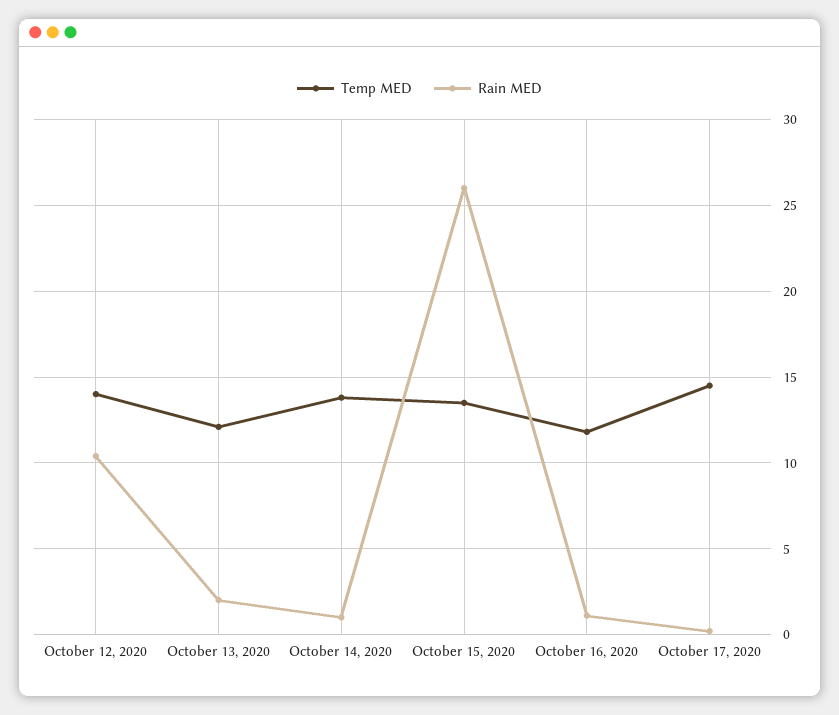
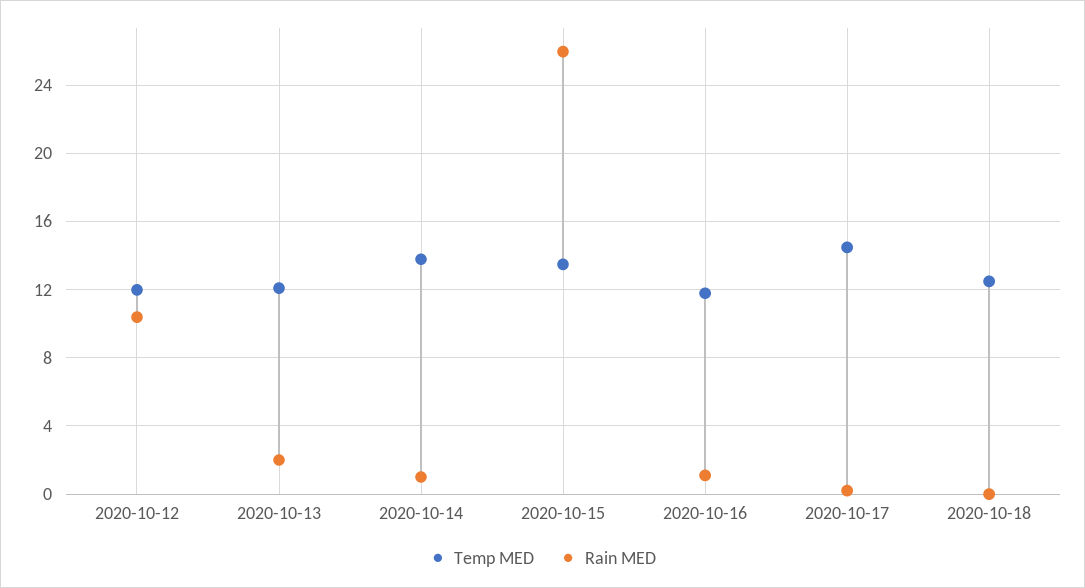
Temp MED, October 12, 2020: 14 -> 12
Temp MED, 2020-10-18: none -> 12.5
Rain MED, 2020-10-18: none -> 0

